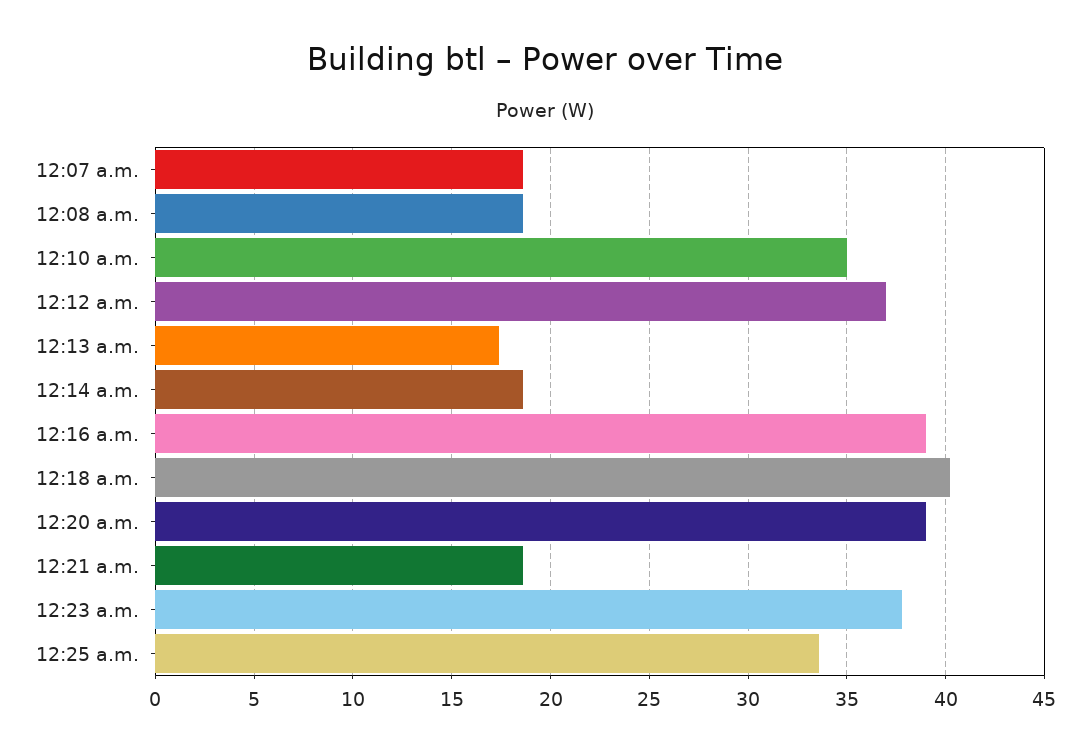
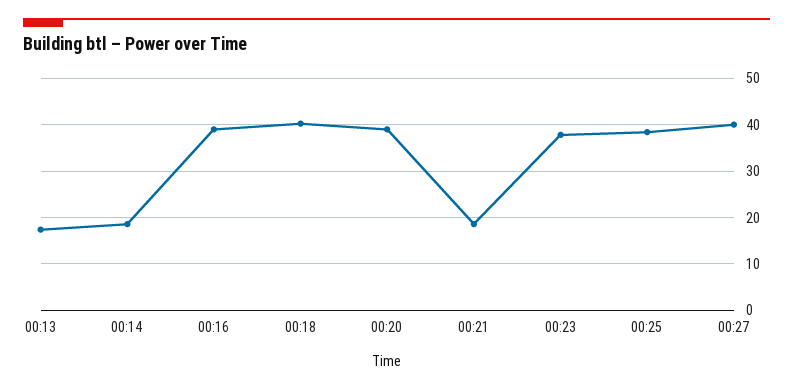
12:07 a.m.: 18.5 -> none
12:08 a.m.: 18.5 -> none
12:10 a.m.: 35 -> none
12:12 a.m.: 37 -> none
12:25 a.m.: 33.5 -> 38
00:27: none -> 40

